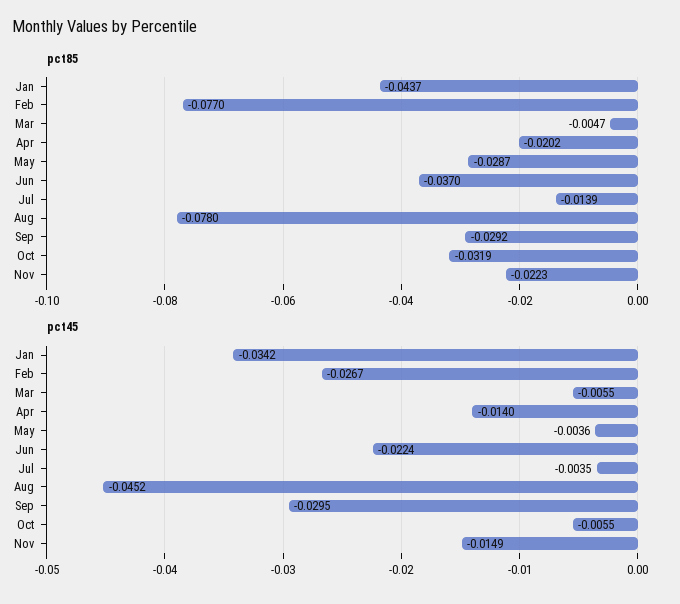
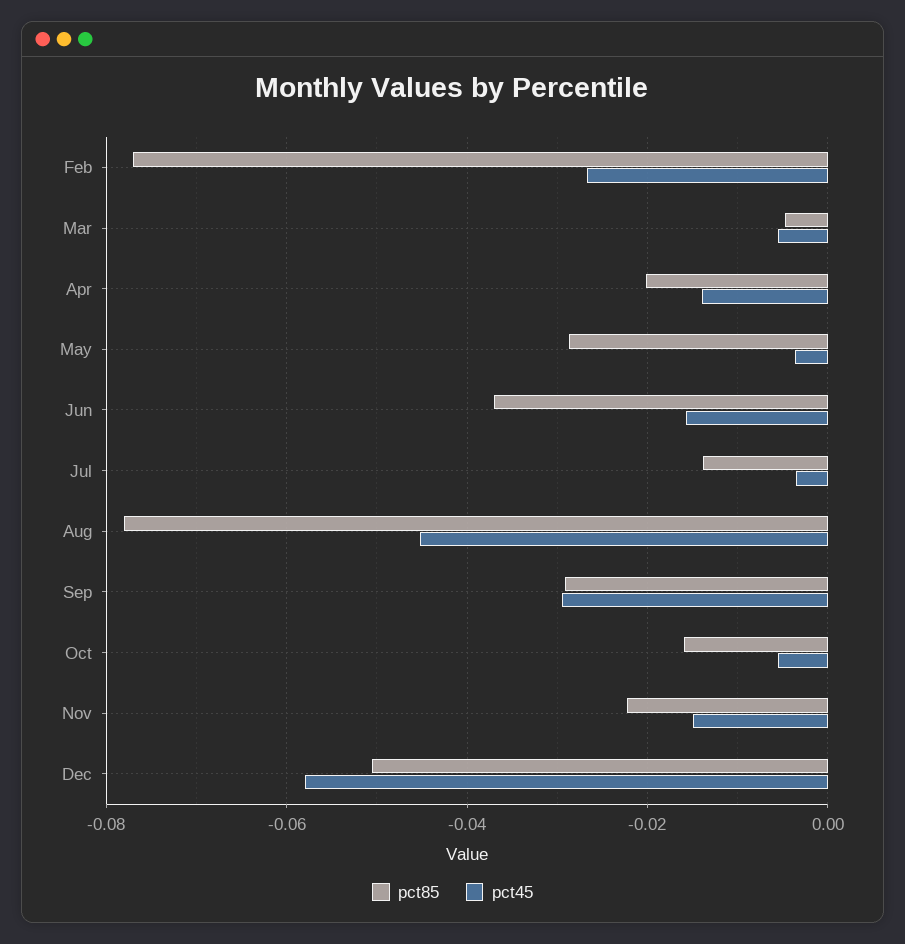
pct85, Jan: -0.0437 -> none
pct85, Oct: -0.0319 -> -0.016
pct45, Jan: -0.0342 -> none
pct45, Jun: -0.0224 -> -0.016
pct85, Dec: none -> -0.05
pct45, Dec: none -> -0.058

